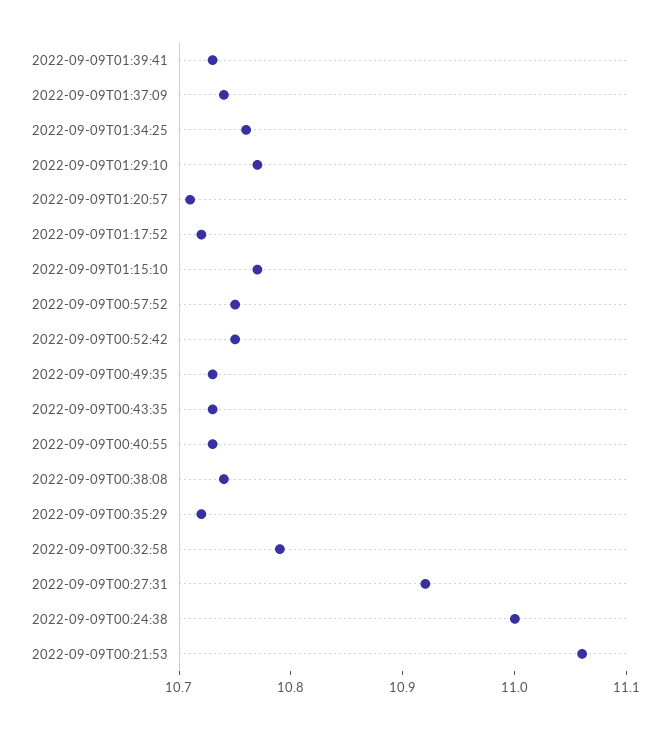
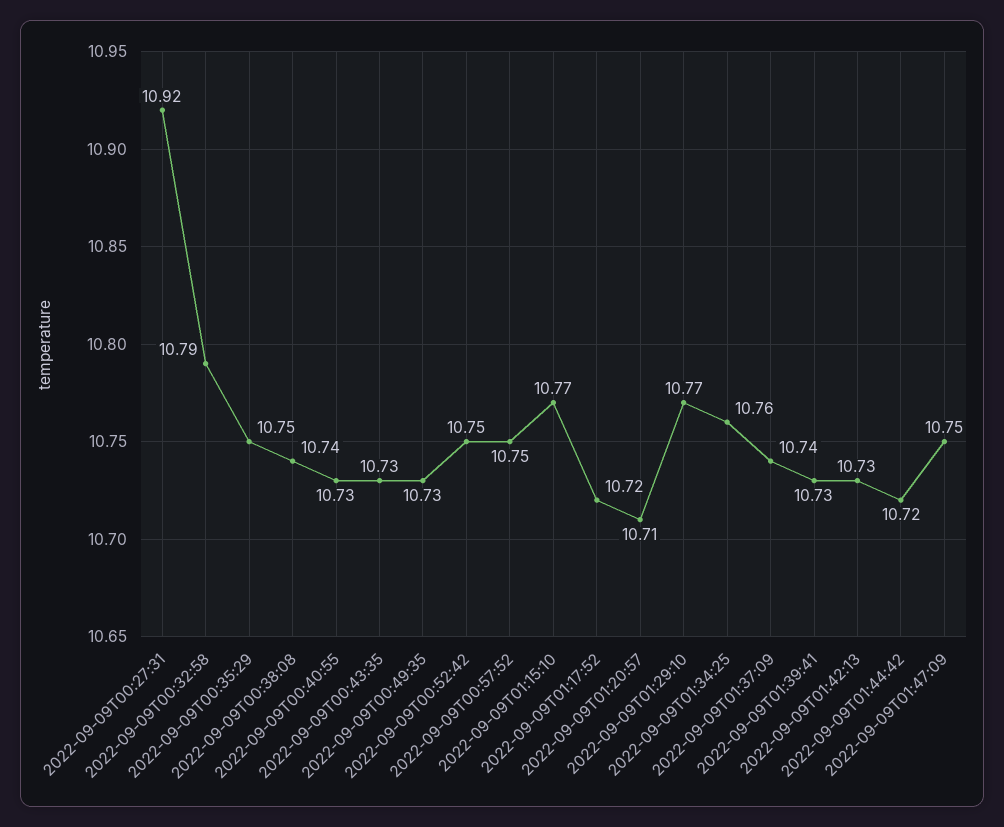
2022-09-09T00:35:29: 10.72 -> 10.75
2022-09-09T00:24:38: 11 -> none
2022-09-09T00:21:53: 11.06 -> none
2022-09-09T01:42:13: none -> 10.73
2022-09-09T01:44:42: none -> 10.72
2022-09-09T01:47:09: none -> 10.75

